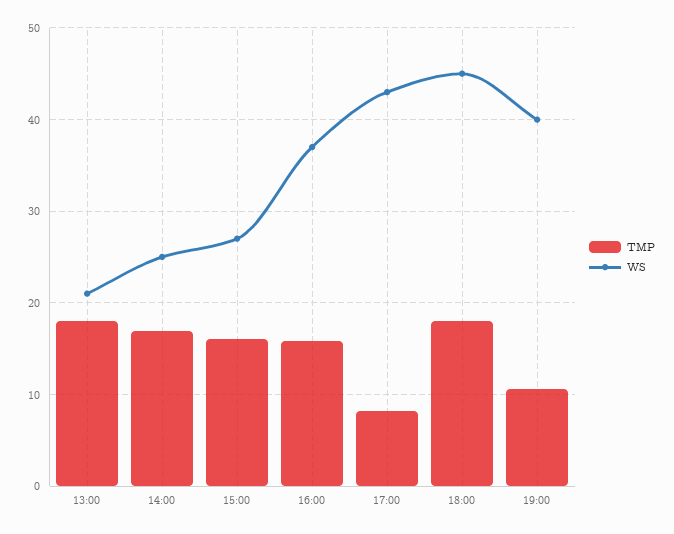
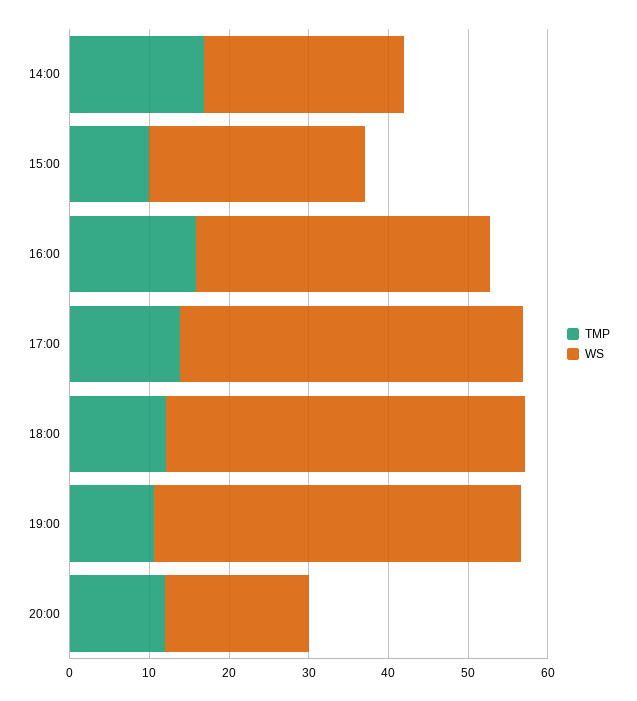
TMP, 13:00: 18 -> none
WS, 13:00: 21 -> none
TMP, 15:00: 16 -> 10
TMP, 17:00: 8 -> 14
TMP, 18:00: 18 -> 12
WS, 19:00: 40 -> 46
TMP, 20:00: none -> 12
WS, 20:00: none -> 18

